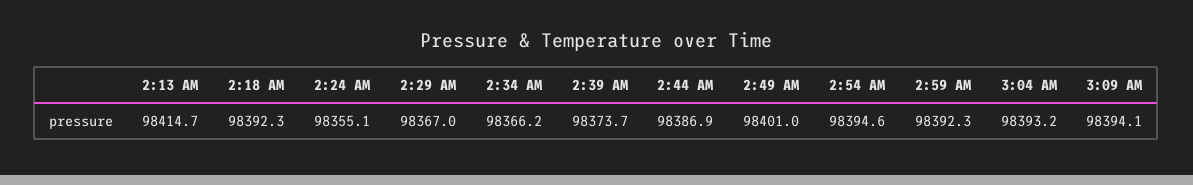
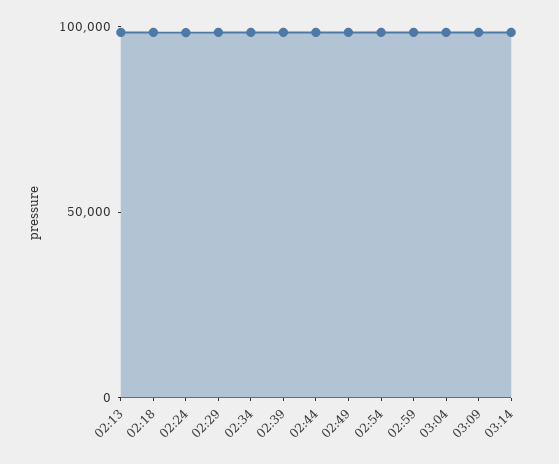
03:14: none -> 100000

